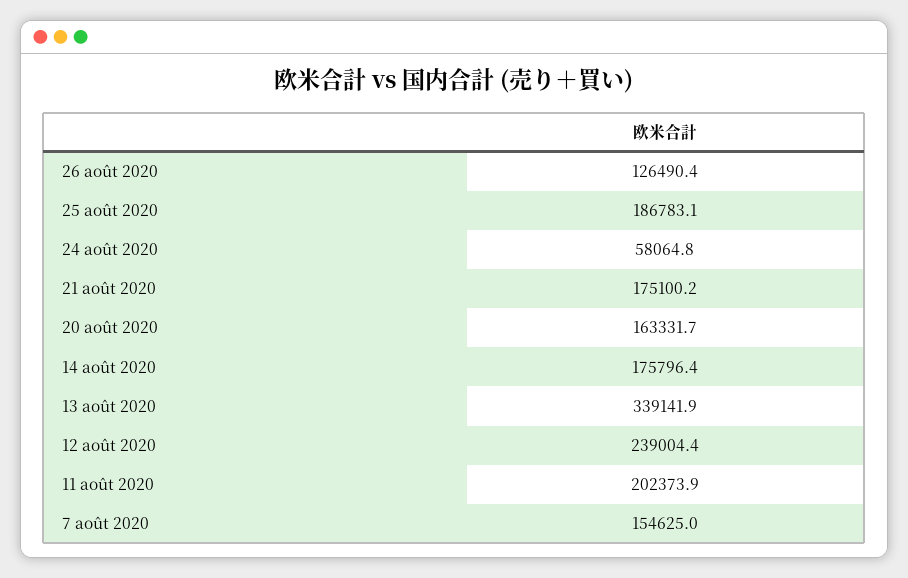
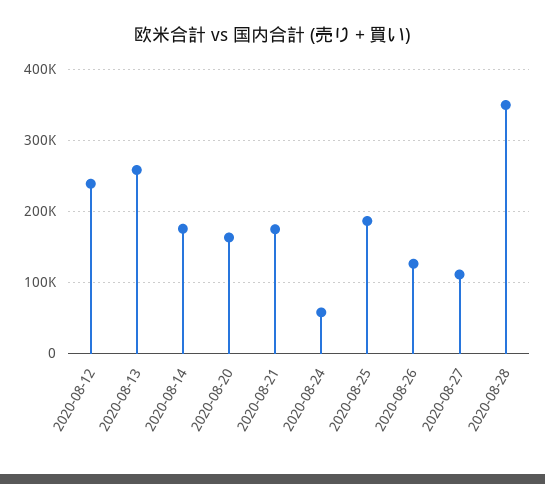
13 août 2020: 339141.9 -> 260000
11 août 2020: 202373.9 -> none
7 août 2020: 154625 -> none
2020-08-27: none -> 110000
2020-08-28: none -> 350000

